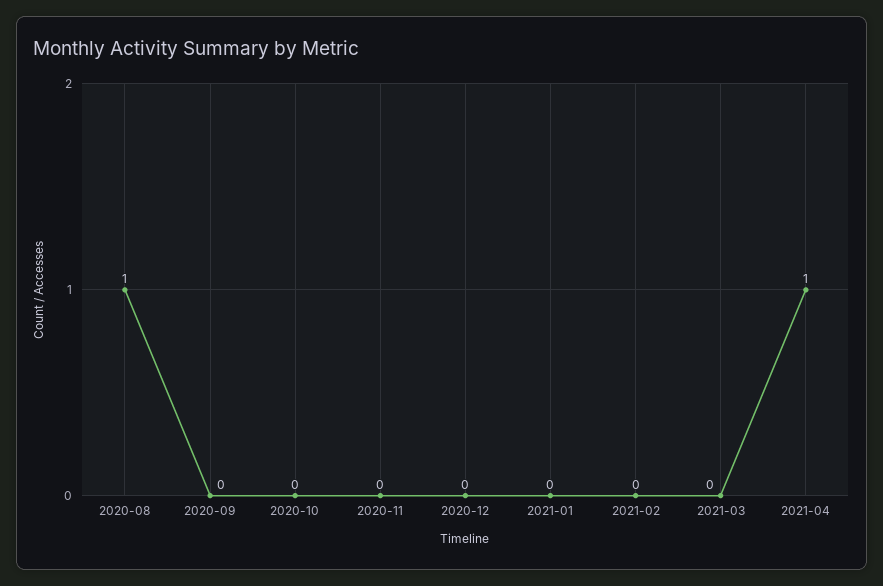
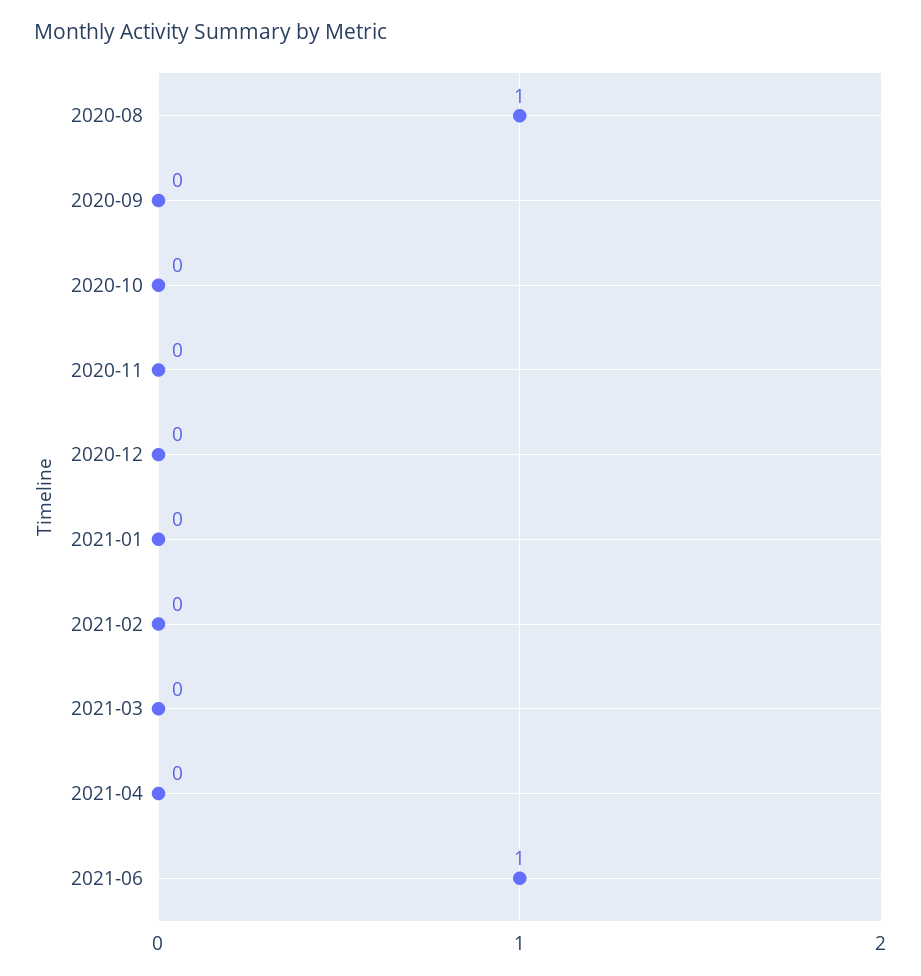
2021-04: 1 -> 0
2021-06: none -> 1

